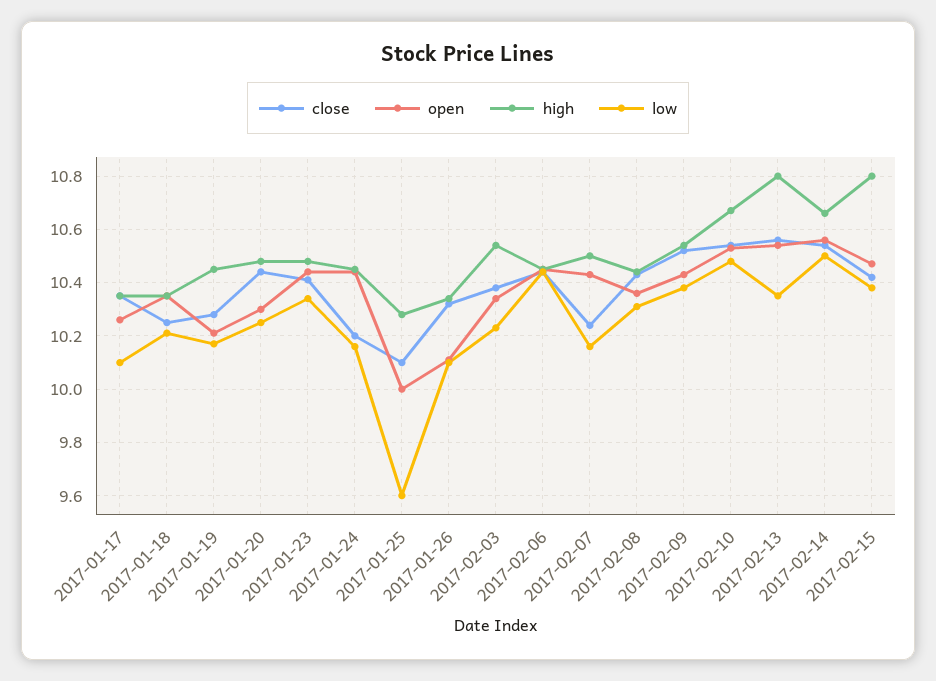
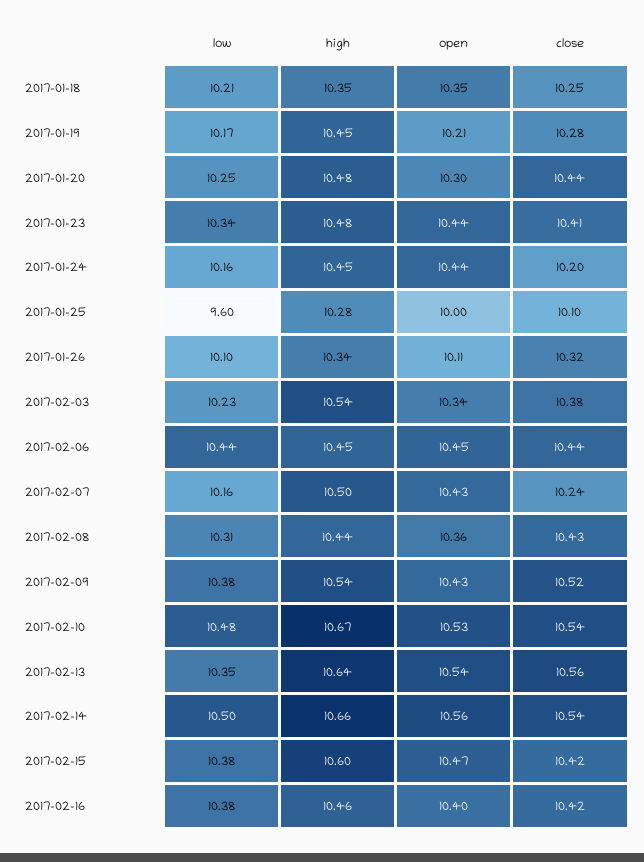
close, 2017-01-17: 10.35 -> none
open, 2017-01-17: 10.25 -> none
high, 2017-01-17: 10.35 -> none
low, 2017-01-17: 10.1 -> none
high, 2017-02-13: 10.8 -> 10.64
high, 2017-02-15: 10.8 -> 10.6
low, 2017-02-16: none -> 10.38
high, 2017-02-16: none -> 10.46
open, 2017-02-16: none -> 10.4
close, 2017-02-16: none -> 10.42

